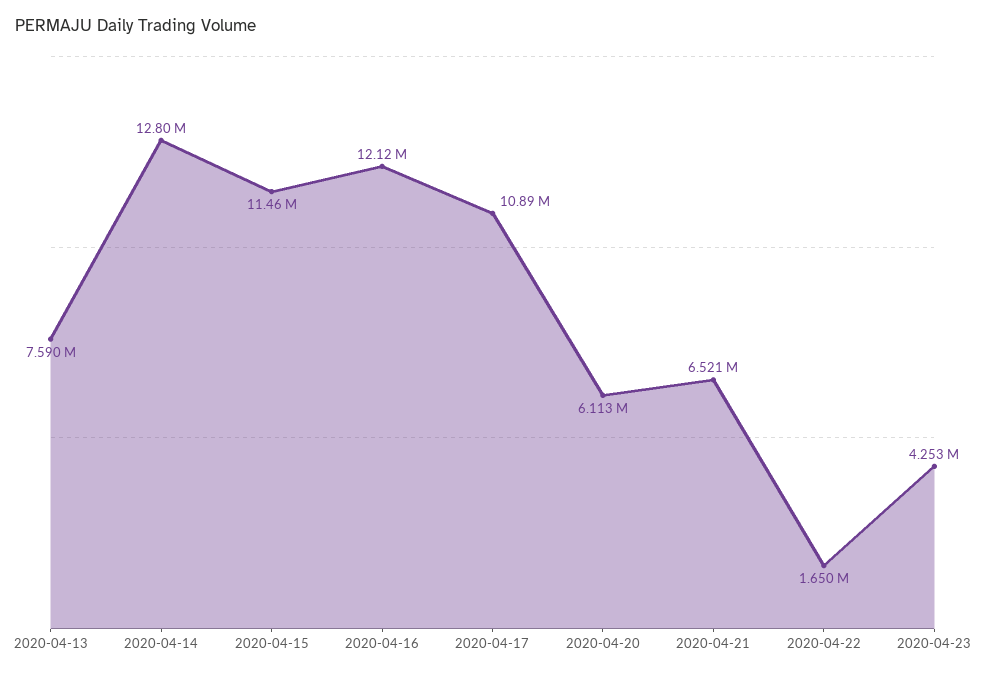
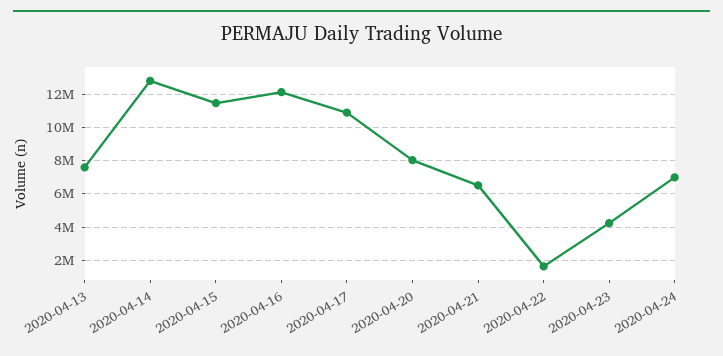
2020-04-20: 6113000 -> 8000000
2020-04-24: none -> 7000000

